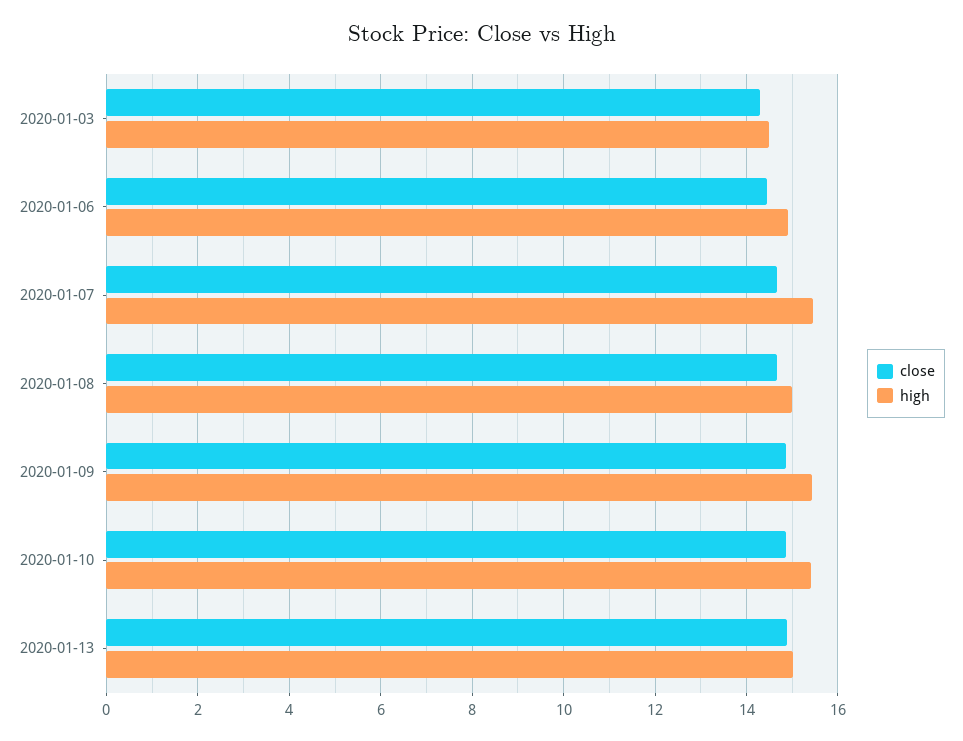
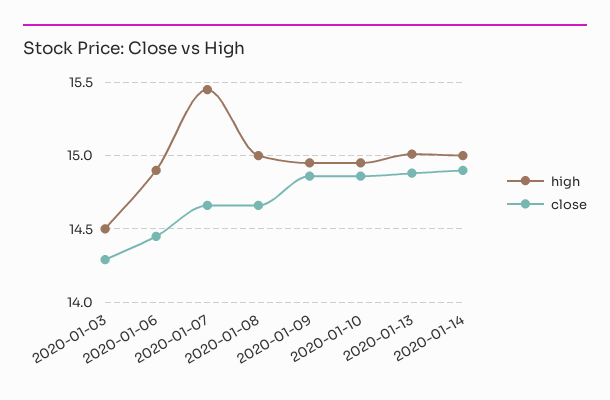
high, 2020-01-09: 15.4 -> 14.95
high, 2020-01-10: 15.4 -> 14.95
high, 2020-01-14: none -> 15
close, 2020-01-14: none -> 14.9

